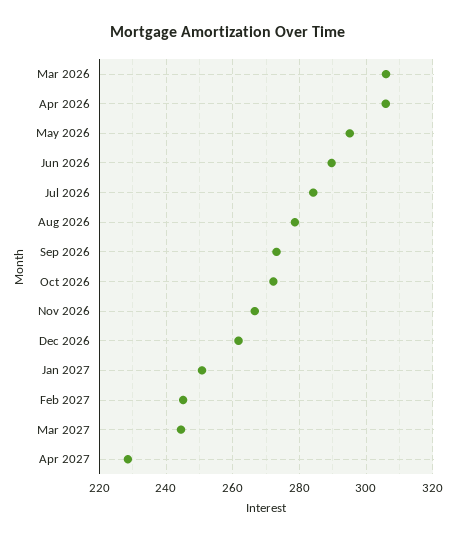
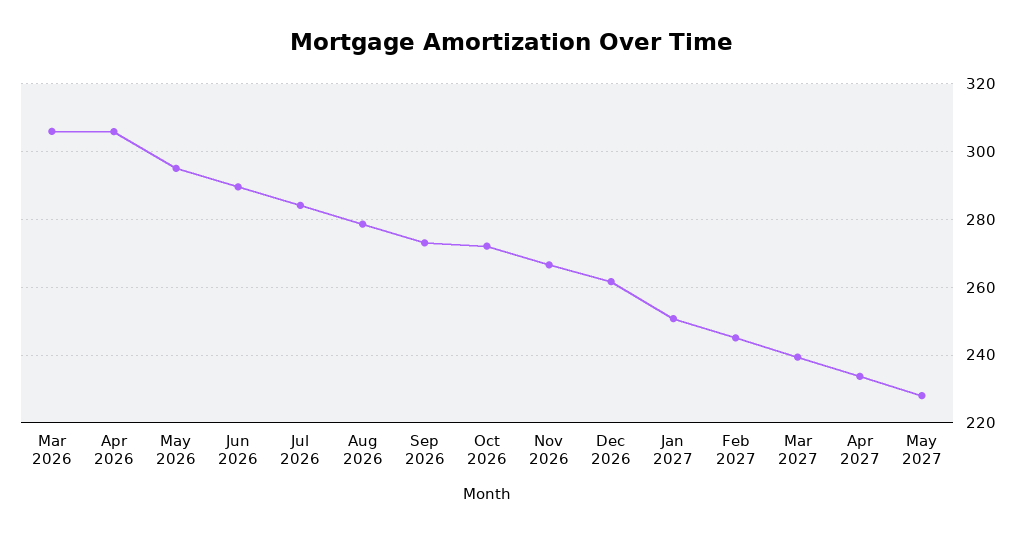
Mar 2027: 244 -> 240
Apr 2027: 228 -> 234
May 2027: none -> 228

